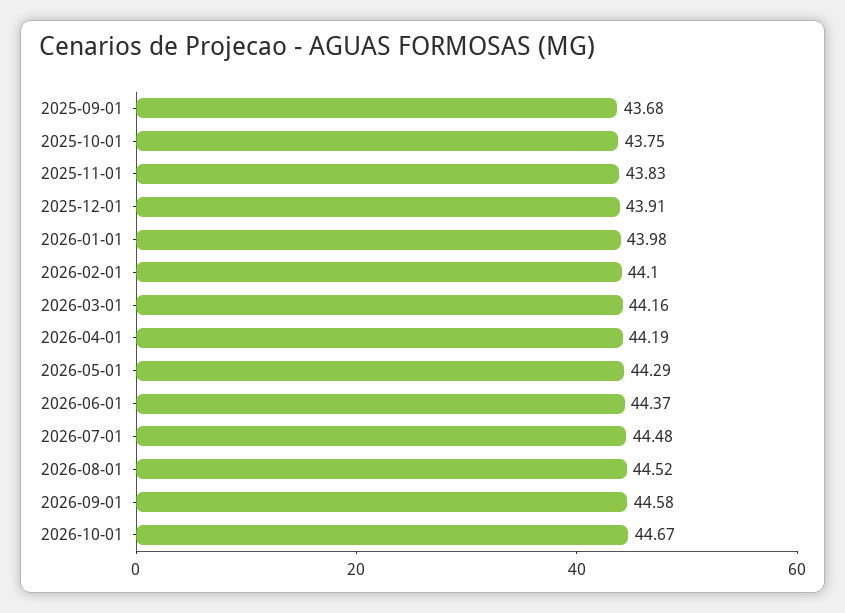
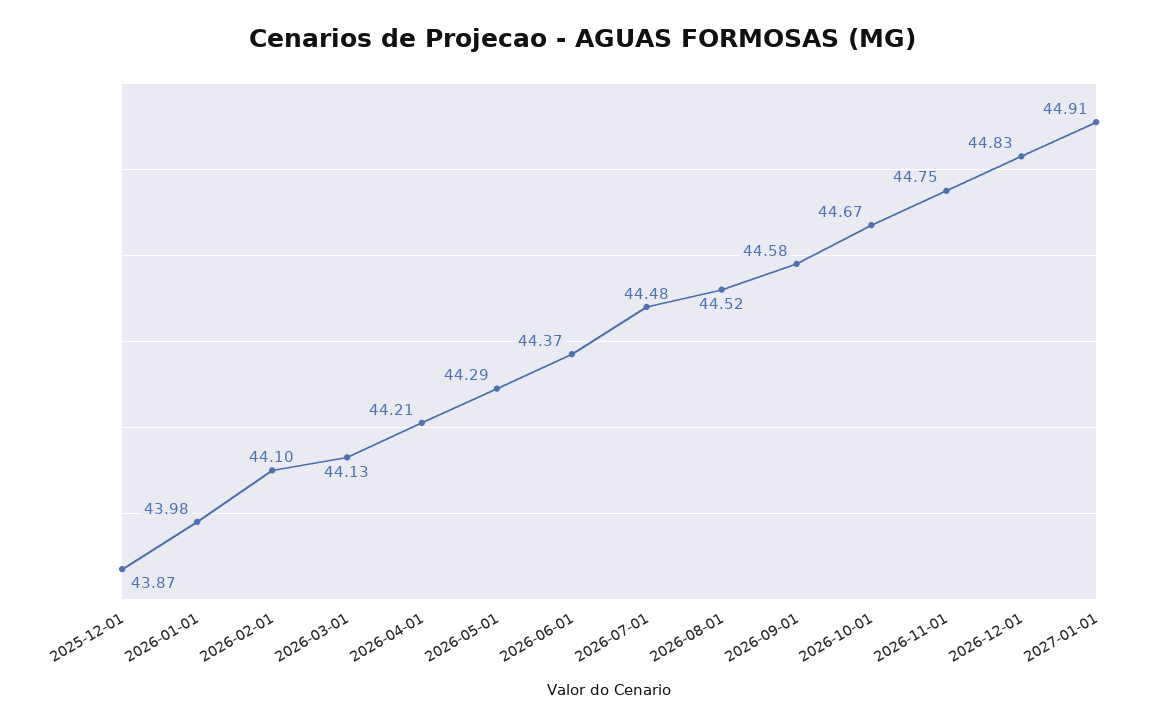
2025-09-01: 43.68 -> none
2025-10-01: 43.75 -> none
2025-11-01: 43.83 -> none
2025-12-01: 43.91 -> 43.87
2026-03-01: 44.16 -> 44.13
2026-04-01: 44.19 -> 44.21
2026-11-01: none -> 44.75
2026-12-01: none -> 44.83
2027-01-01: none -> 44.91

